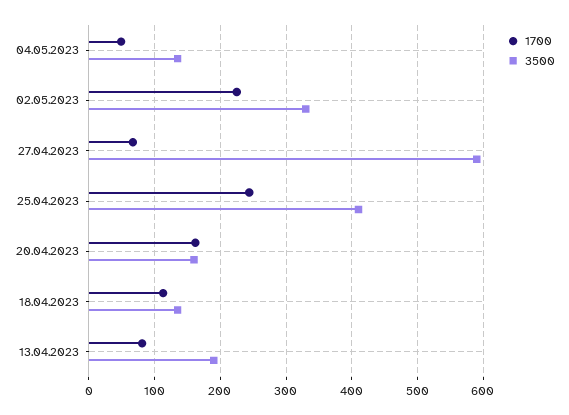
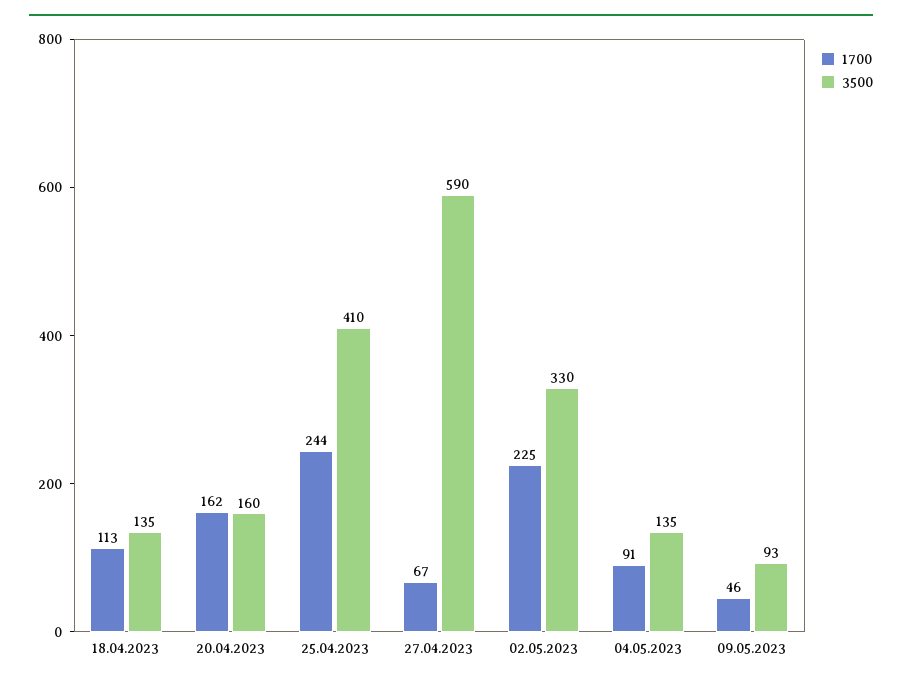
1700, 04.05.2023: 50 -> 91
1700, 13.04.2023: 80 -> none
3500, 13.04.2023: 190 -> none
1700, 09.05.2023: none -> 46
3500, 09.05.2023: none -> 93

